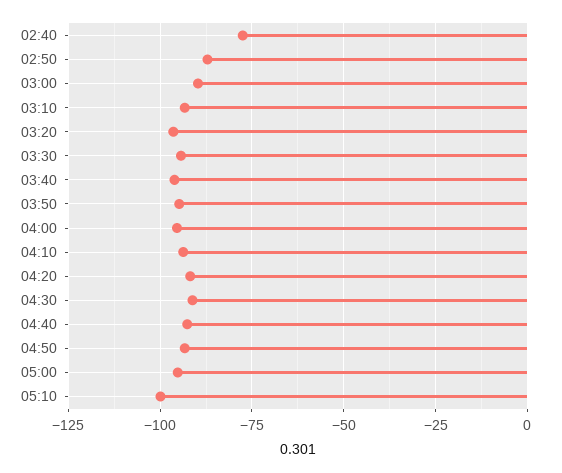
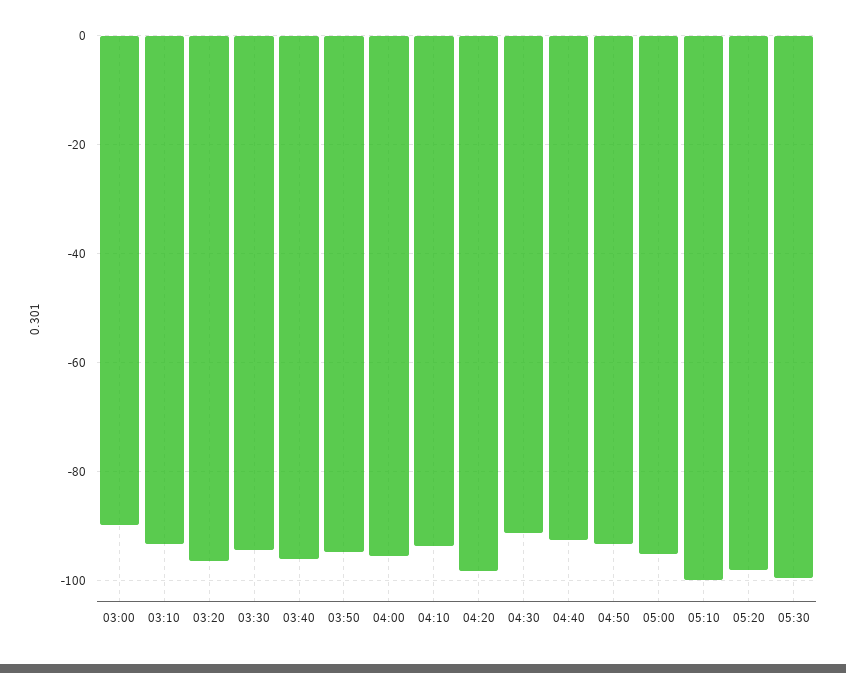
02:40: -77.5 -> none
02:50: -87.5 -> none
04:20: -92.5 -> -98
05:20: none -> -98
05:30: none -> -100

